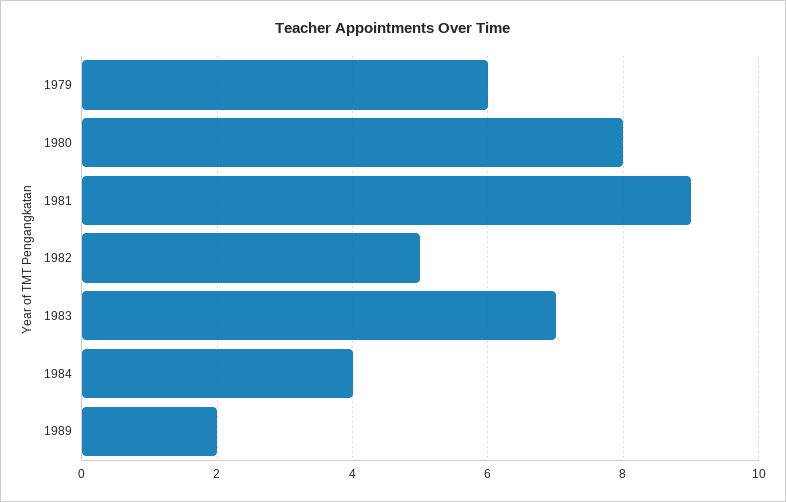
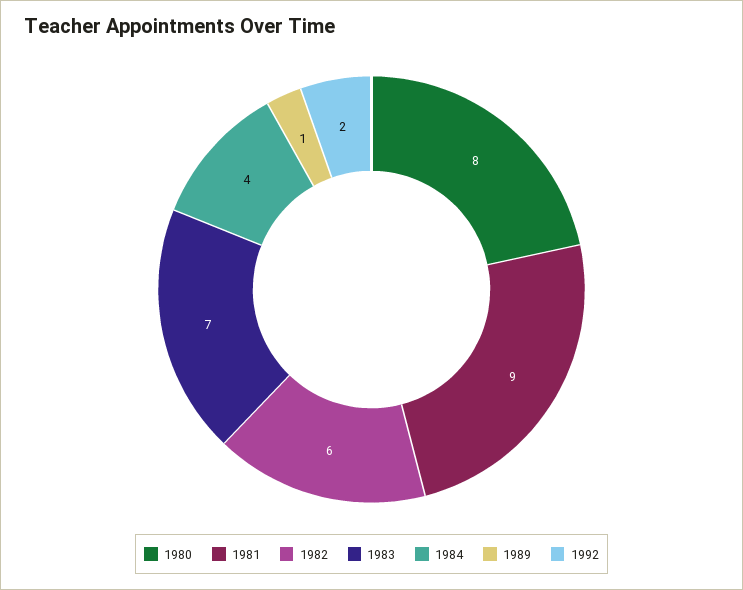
1979: 6 -> none
1982: 5 -> 6
1989: 2 -> 1
1992: none -> 2

